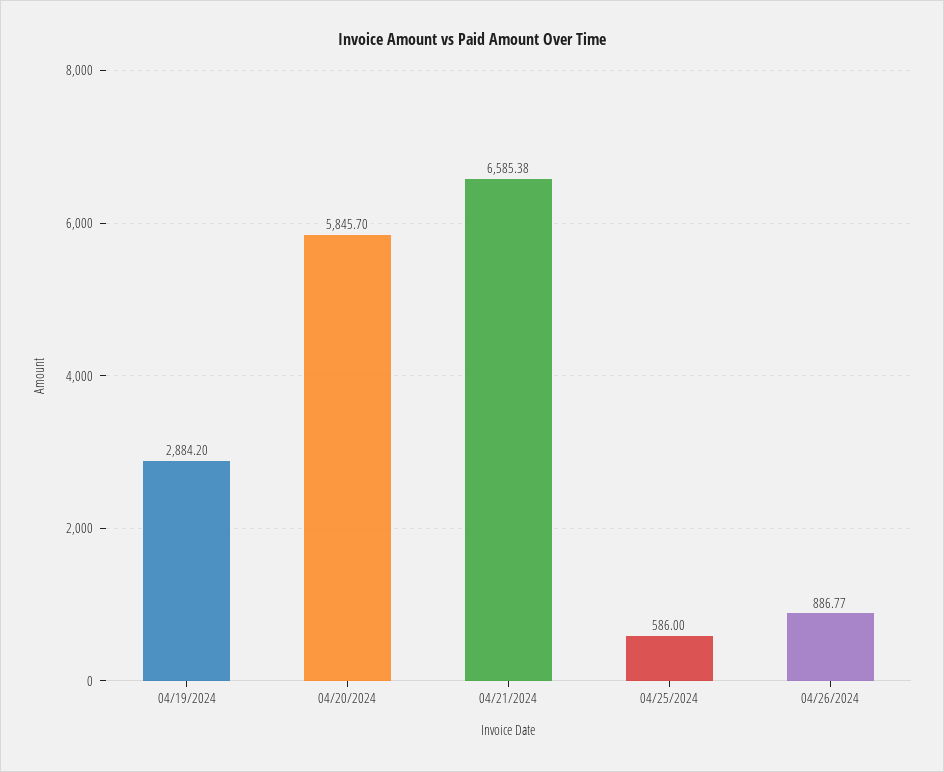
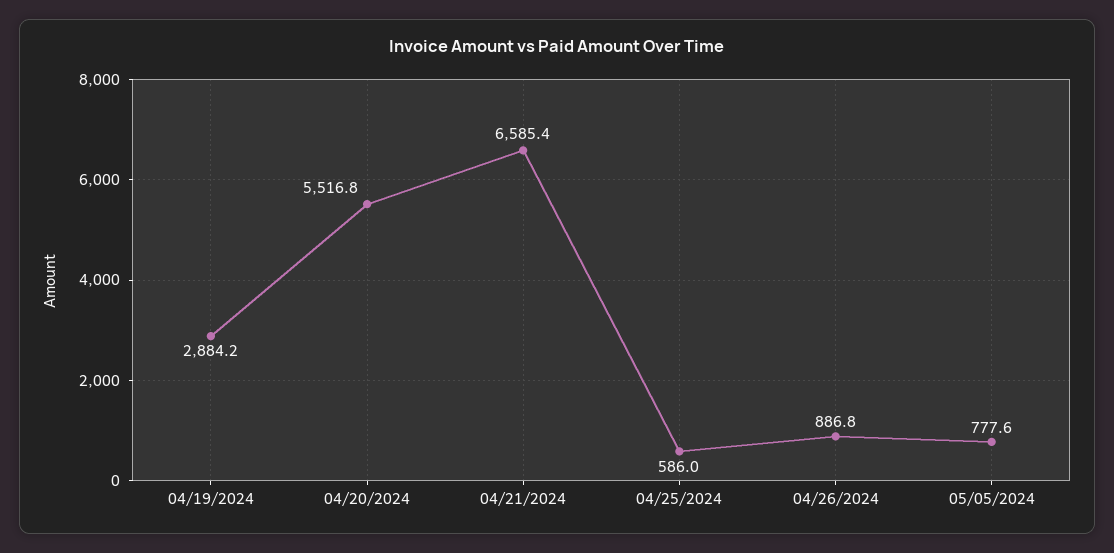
04/20/2024: 5845.7 -> 5516.8
05/05/2024: none -> 777.6

